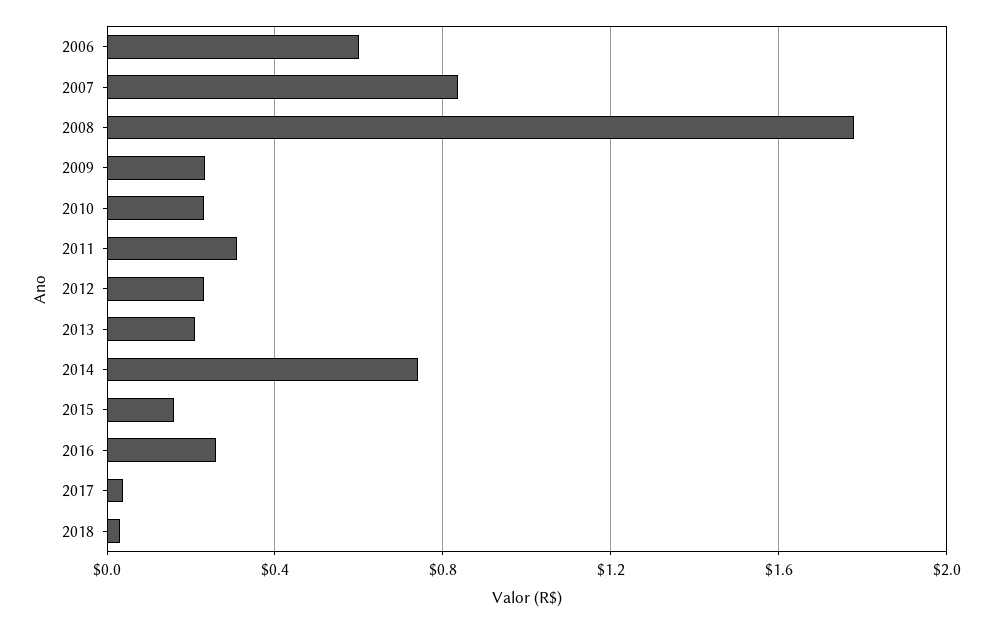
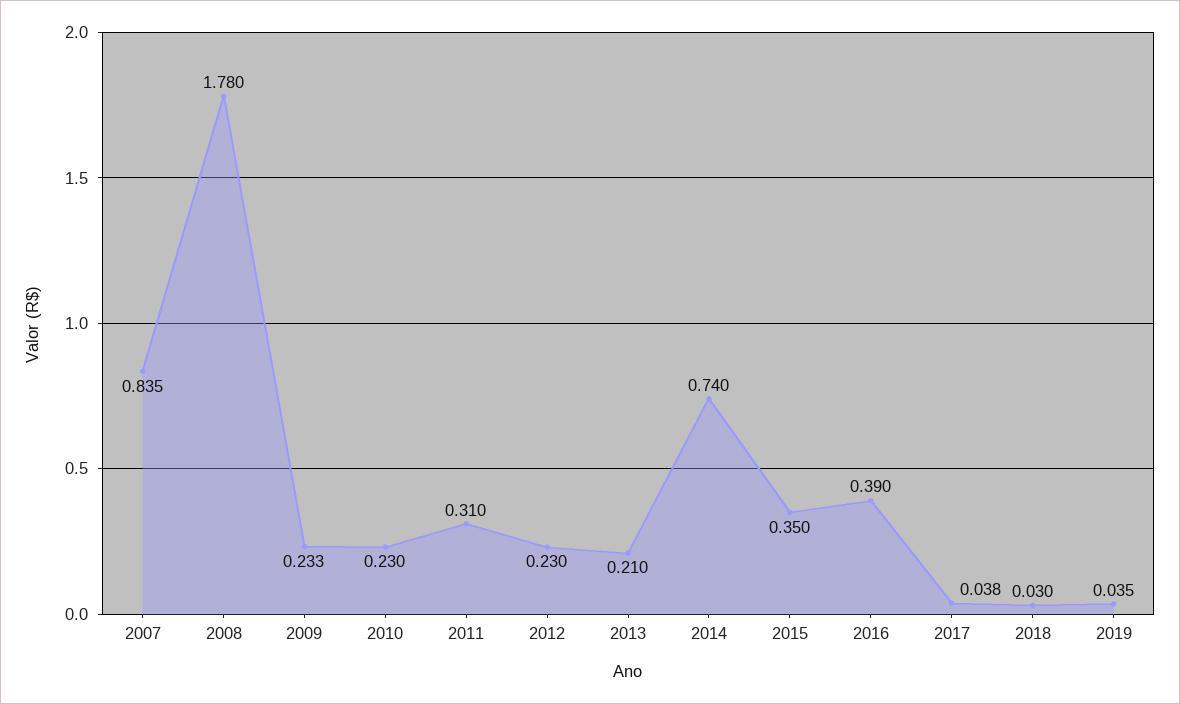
2006: 0.6 -> none
2015: 0.15 -> 0.35
2016: 0.25 -> 0.39
2019: none -> 0.035

